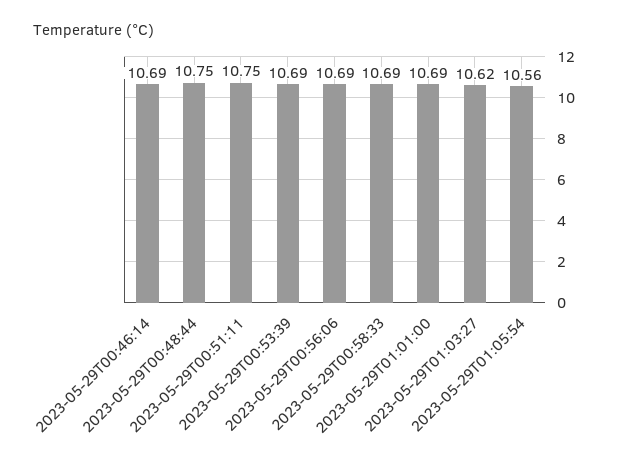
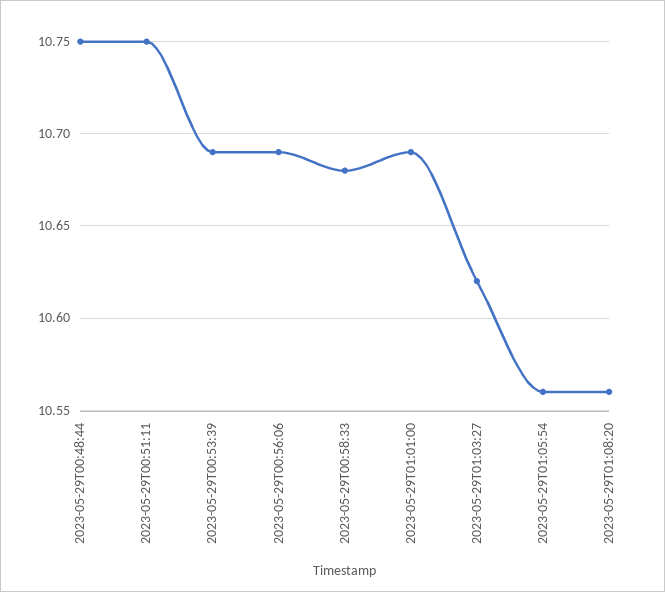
2023-05-29T00:46:14: 10.69 -> none
2023-05-29T00:58:33: 10.69 -> 10.68
2023-05-29T01:08:20: none -> 10.56

